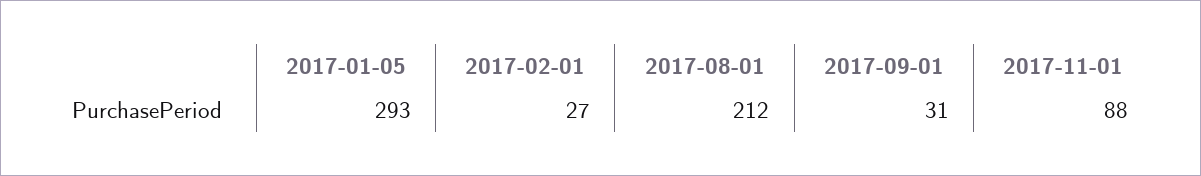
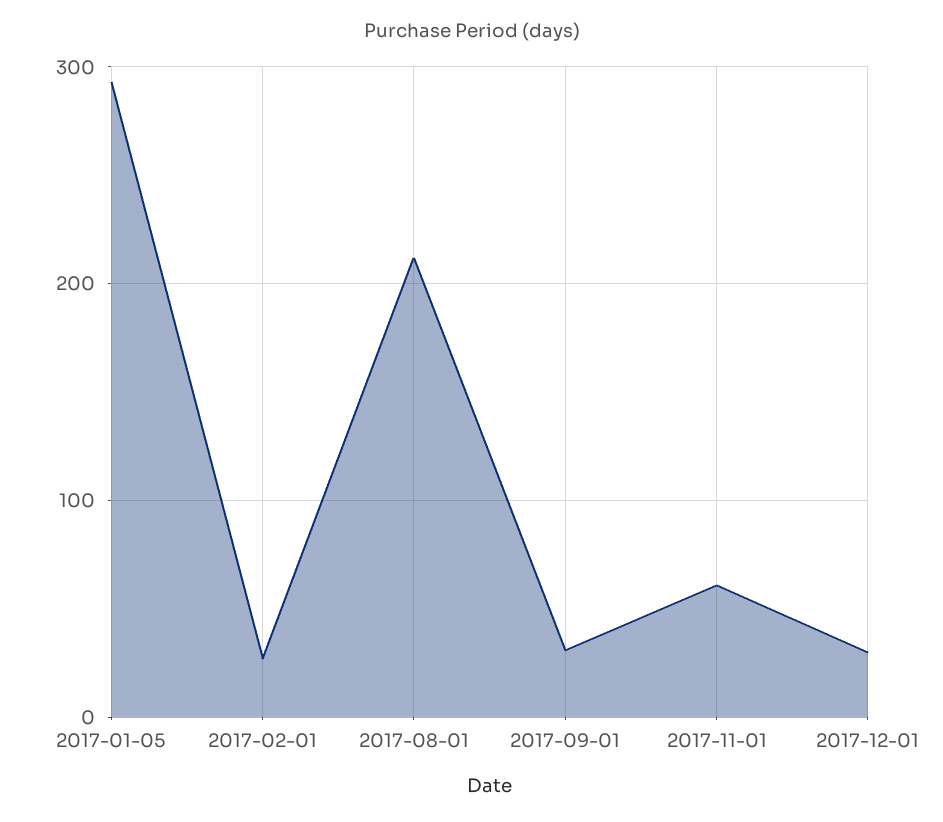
2017-11-01: 88 -> 60
2017-12-01: none -> 30

